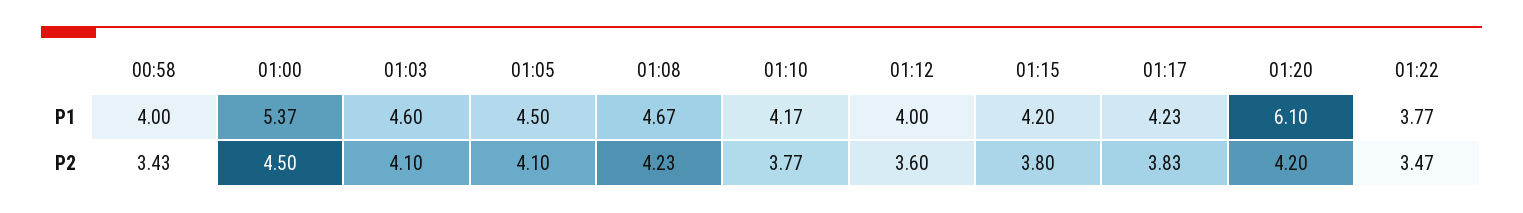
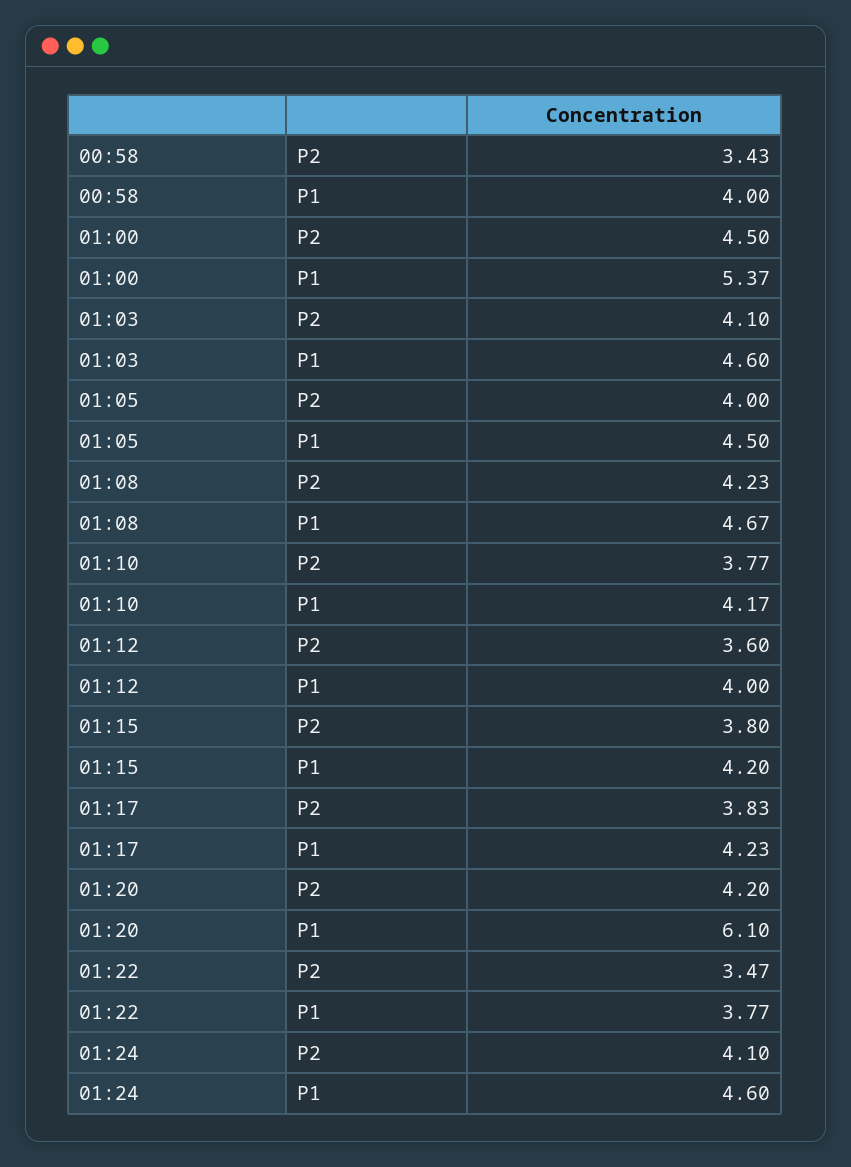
01:05, P2: 4.1 -> 4
01:24, P2: none -> 4.1
01:24, P1: none -> 4.6

